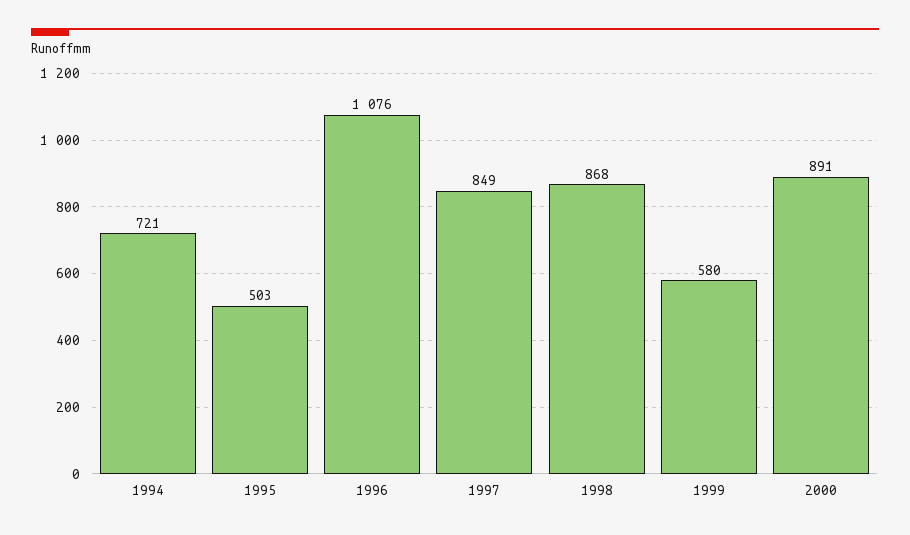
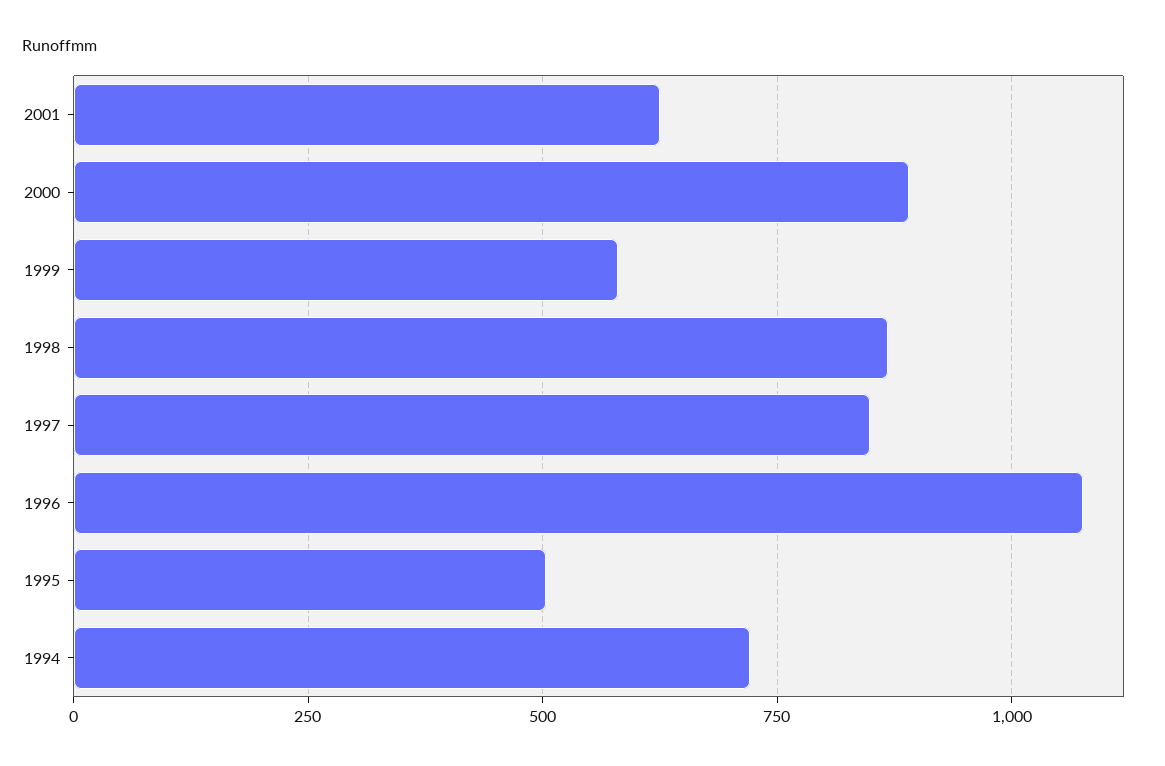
2001: none -> 625

